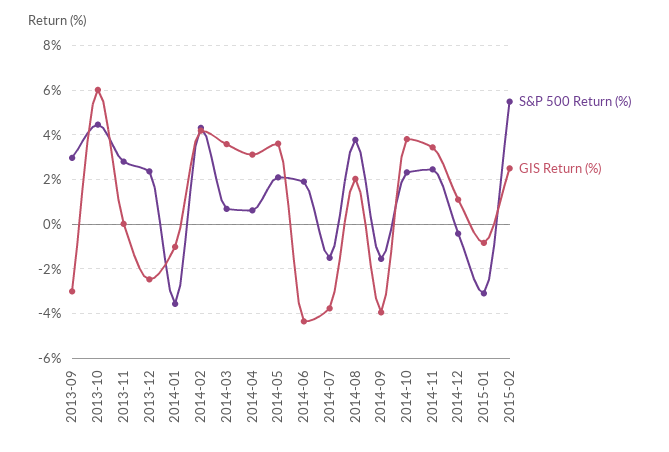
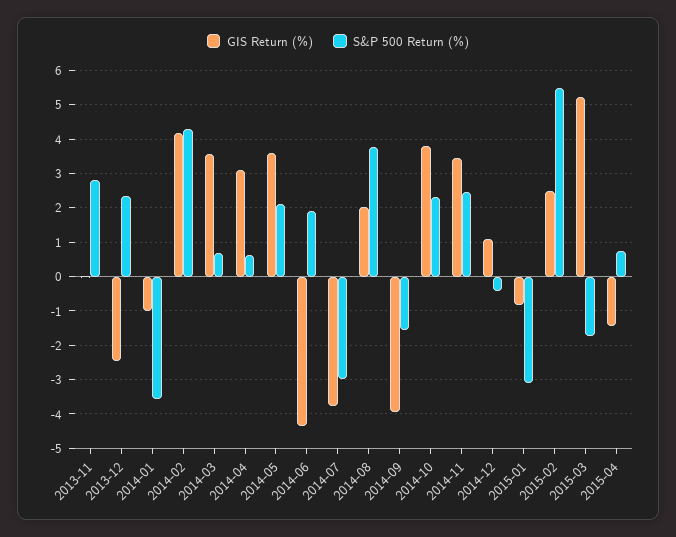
S&P 500 Return (%), 2013-09: 3 -> none
GIS Return (%), 2013-09: -3 -> none
S&P 500 Return (%), 2013-10: 4.5 -> none
GIS Return (%), 2013-10: 6 -> none
S&P 500 Return (%), 2014-07: -1.5 -> -3
GIS Return (%), 2015-03: none -> 5.2
S&P 500 Return (%), 2015-03: none -> -1.8
GIS Return (%), 2015-04: none -> -1.4
S&P 500 Return (%), 2015-04: none -> 0.8

